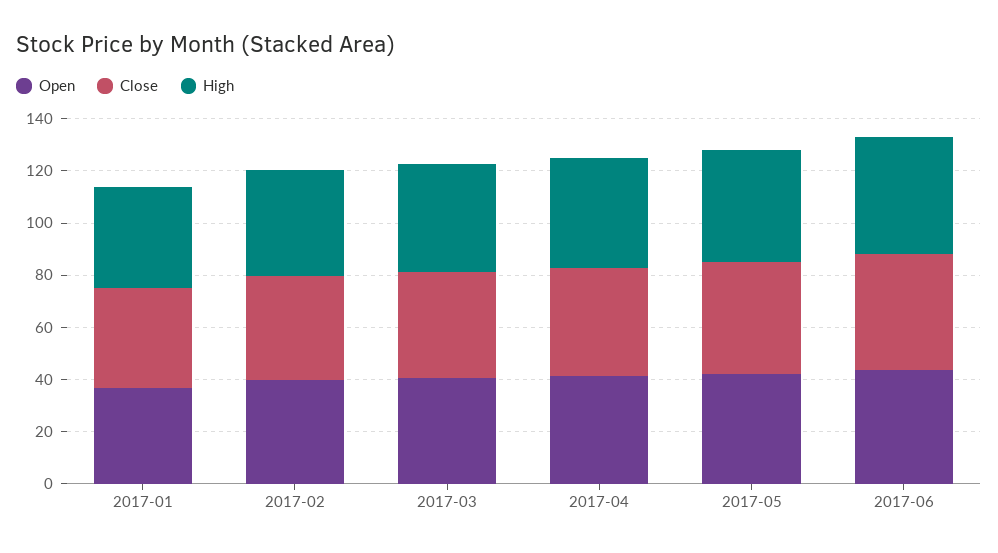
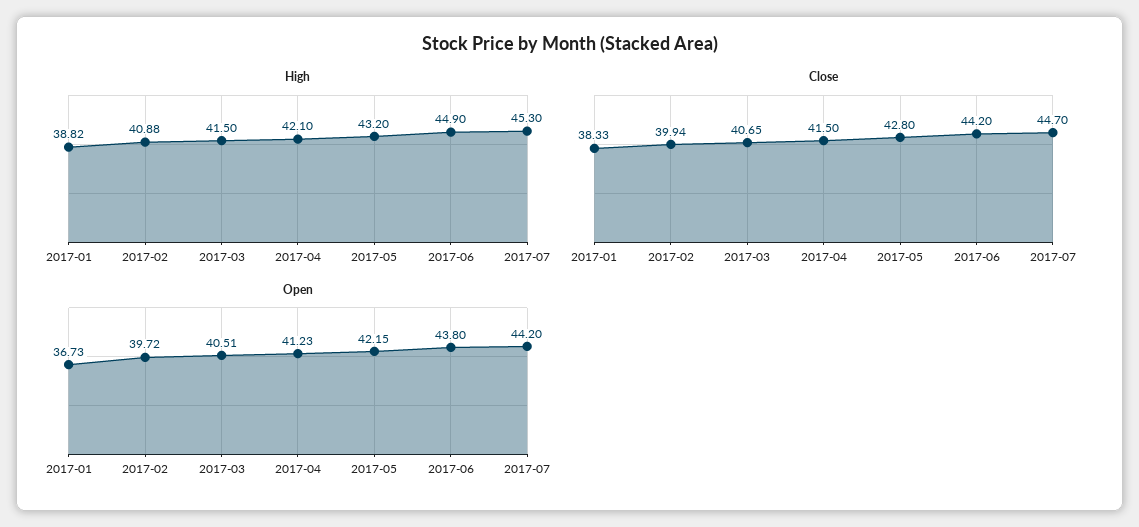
High, 2017-07: none -> 45.3
Close, 2017-07: none -> 44.7
Open, 2017-07: none -> 44.2

